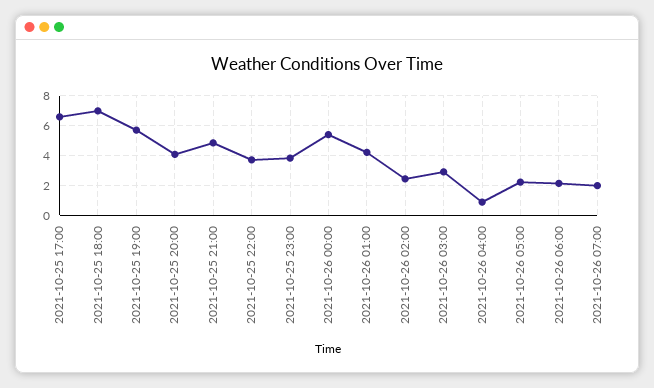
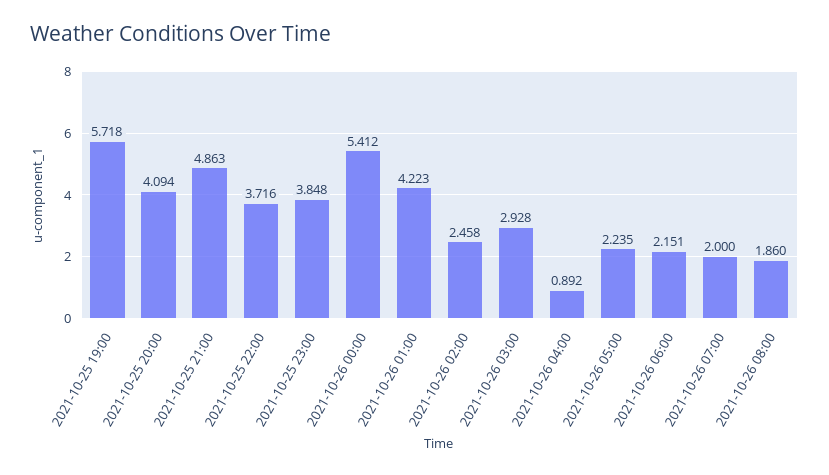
2021-10-25 17:00: 6.5 -> none
2021-10-25 18:00: 7 -> none
2021-10-26 08:00: none -> 1.86

